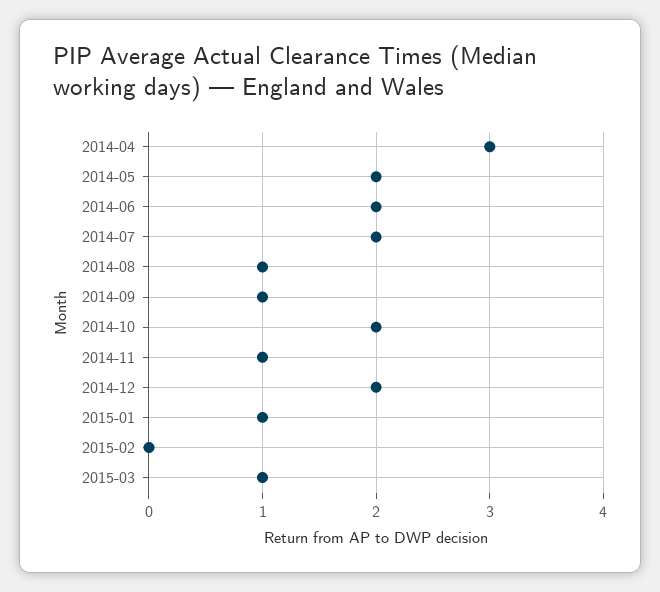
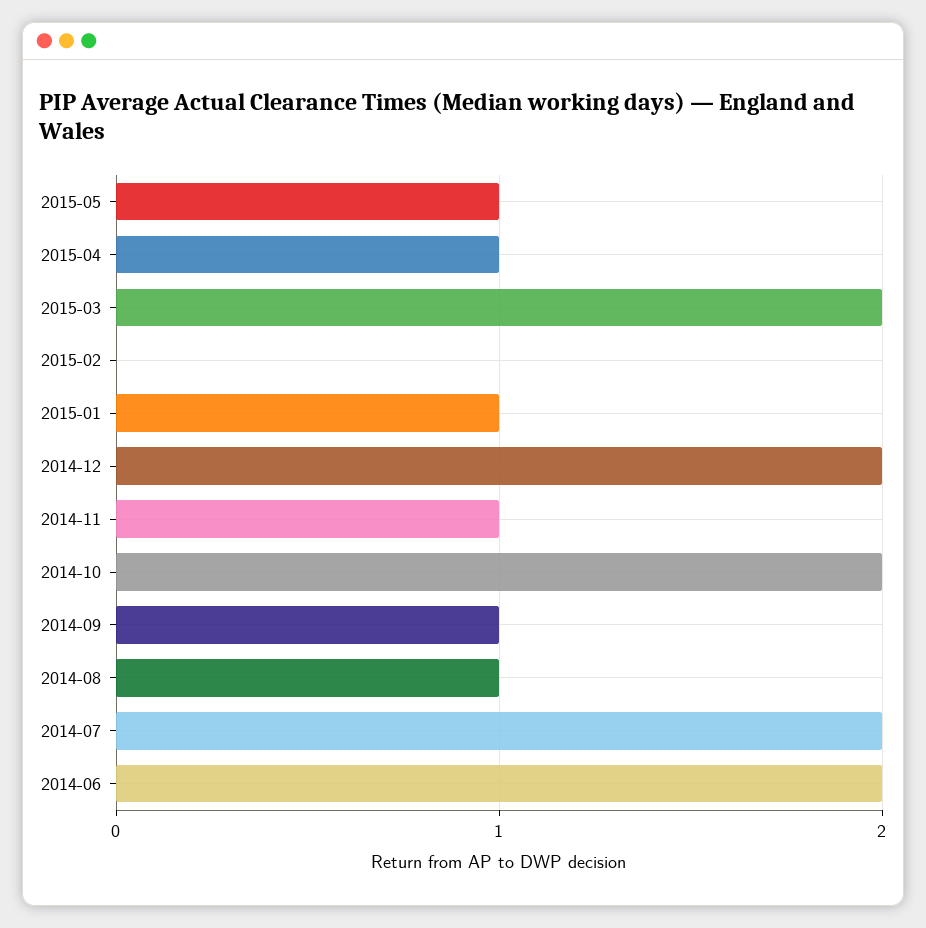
2014-04: 3 -> none
2014-05: 2 -> none
2015-03: 1 -> 2
2015-05: none -> 1
2015-04: none -> 1

